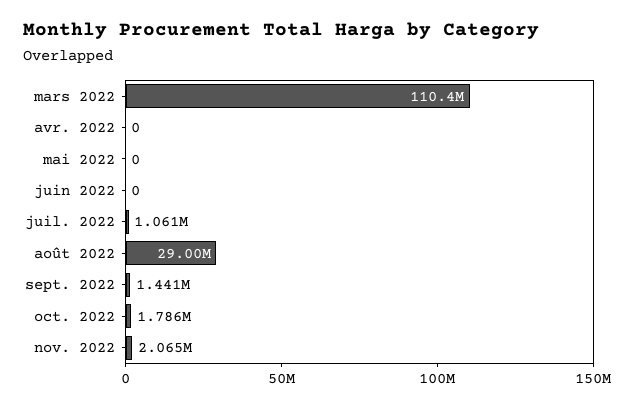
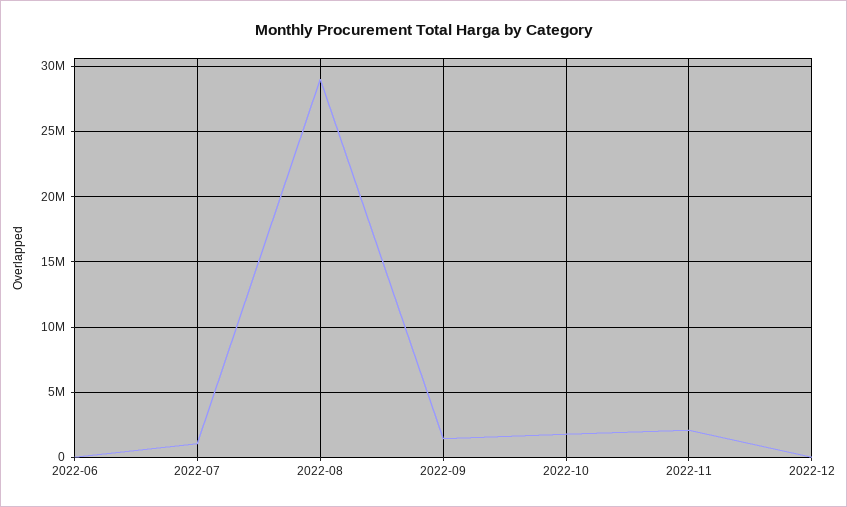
mars 2022: 110400000 -> none
avr. 2022: 0 -> none
mai 2022: 0 -> none
2022-12: none -> 0

